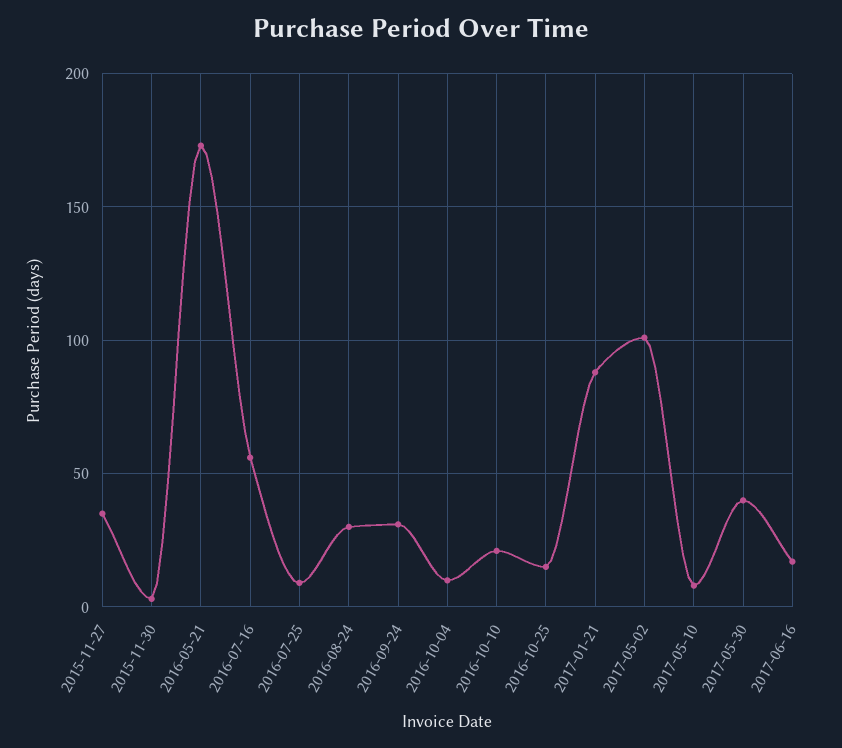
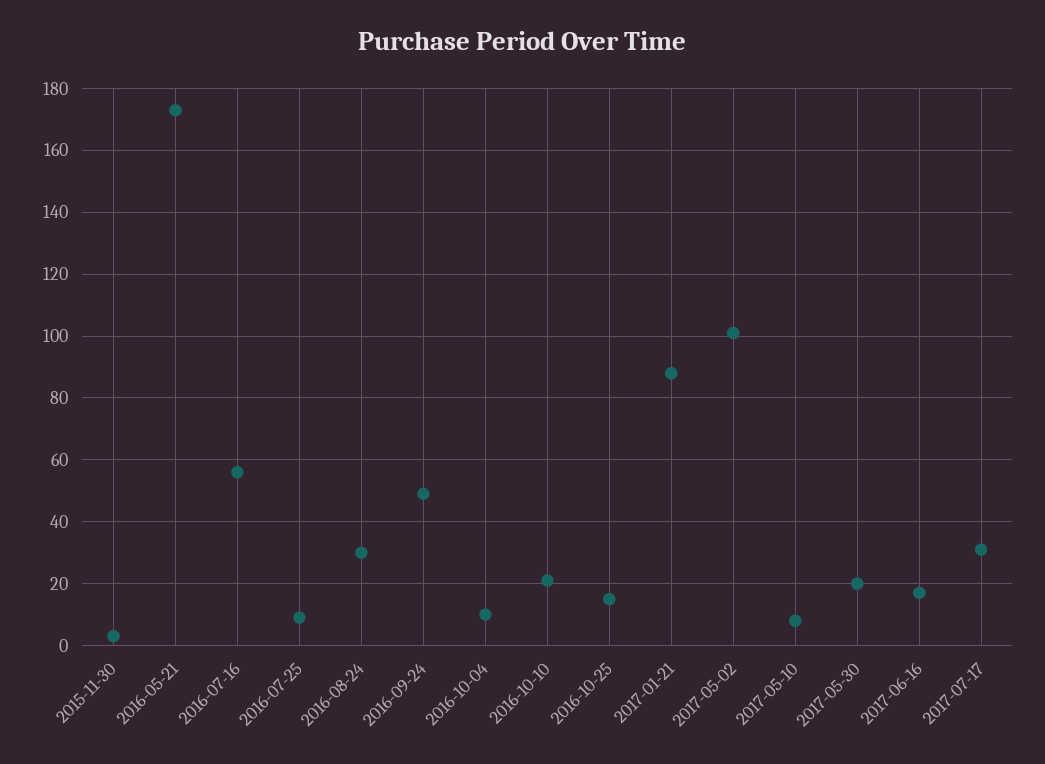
2015-11-27: 35 -> none
2016-09-24: 30 -> 50
2017-05-30: 40 -> 20
2017-07-17: none -> 30

